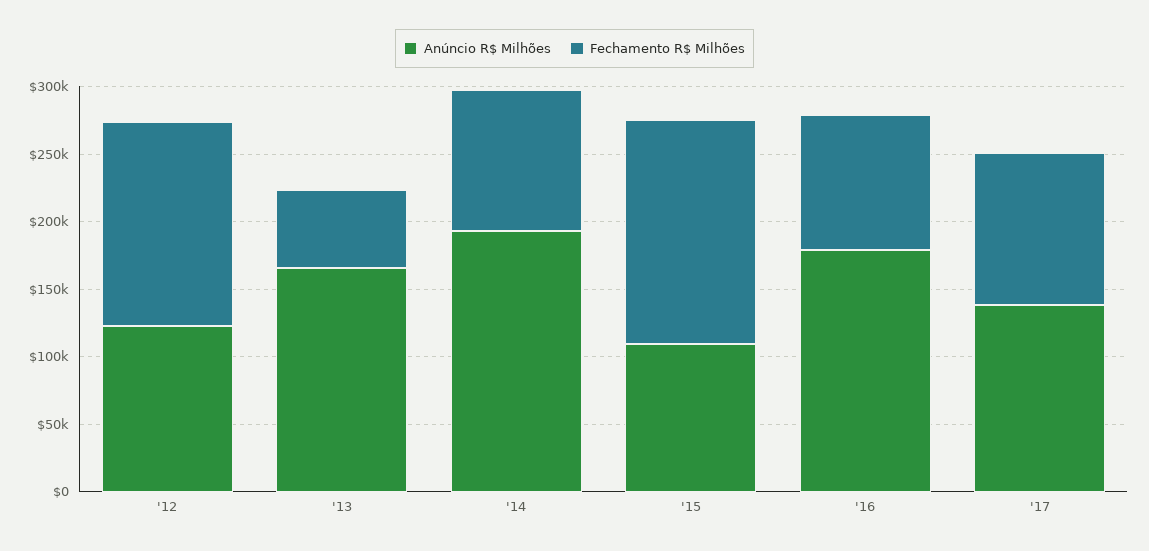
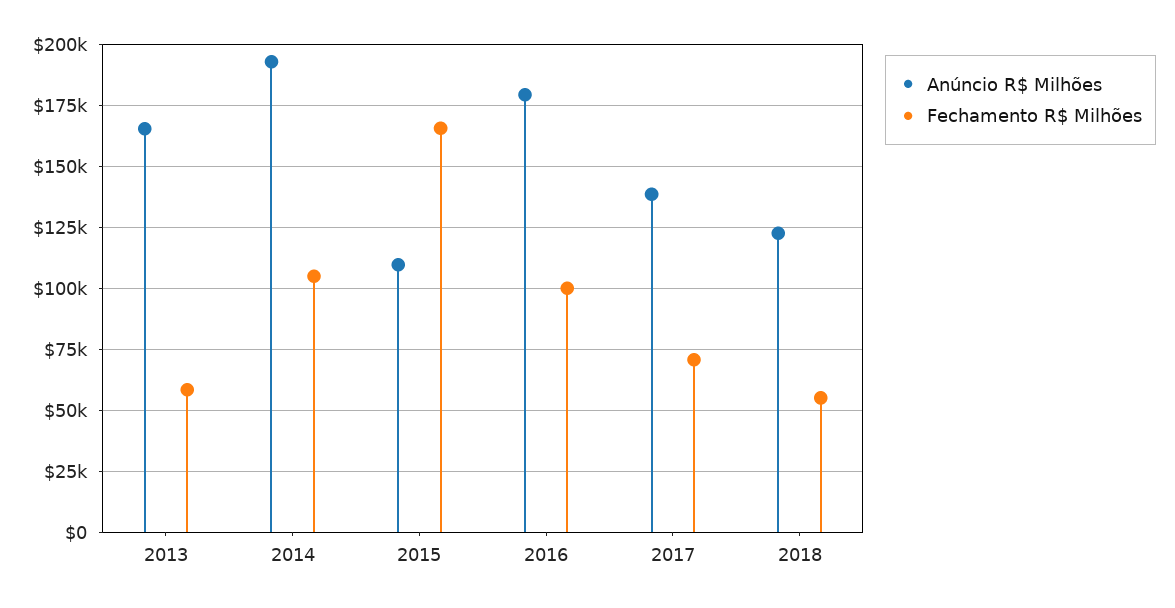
Anúncio R$ Milhões, '12: 120000 -> none
Fechamento R$ Milhões, '12: 150000 -> none
Fechamento R$ Milhões, '17: 110000 -> 70000
Anúncio R$ Milhões, 2018: none -> 122500
Fechamento R$ Milhões, 2018: none -> 55000

